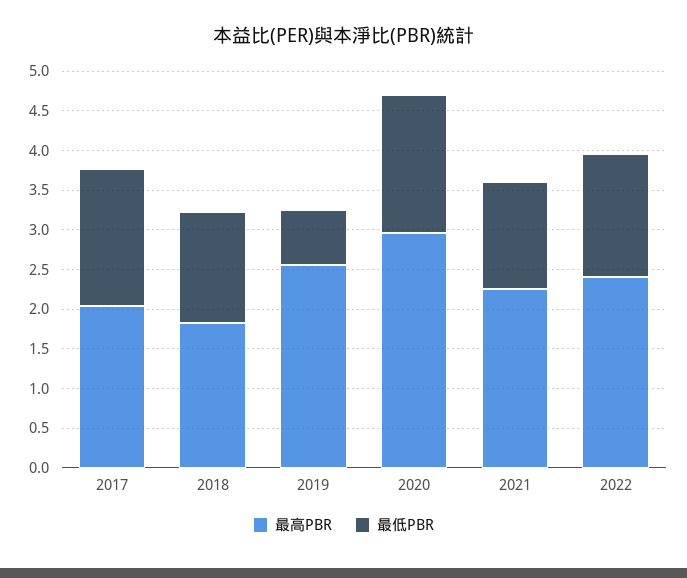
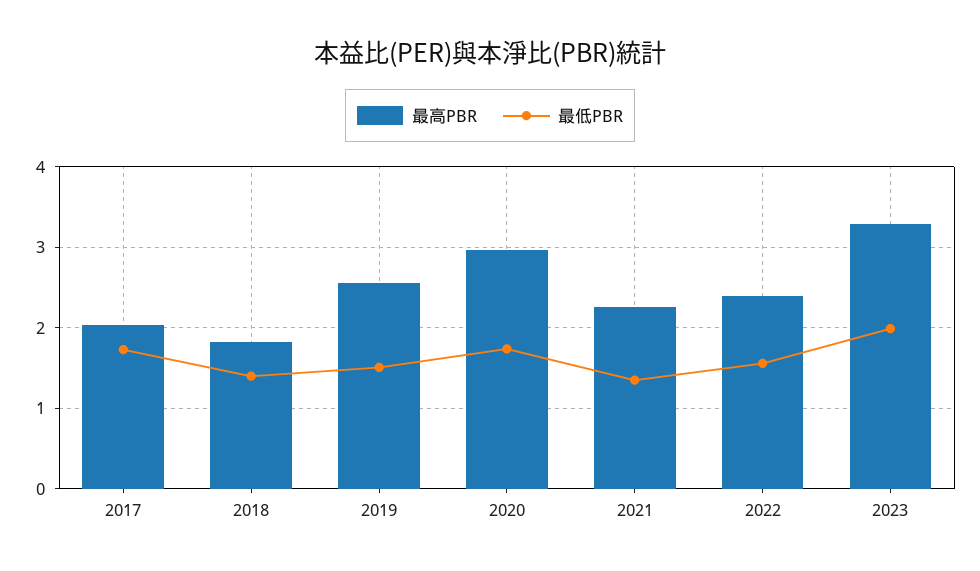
最低PBR, 2019: 0.75 -> 1.5
最高PBR, 2023: none -> 3.3
最低PBR, 2023: none -> 2

